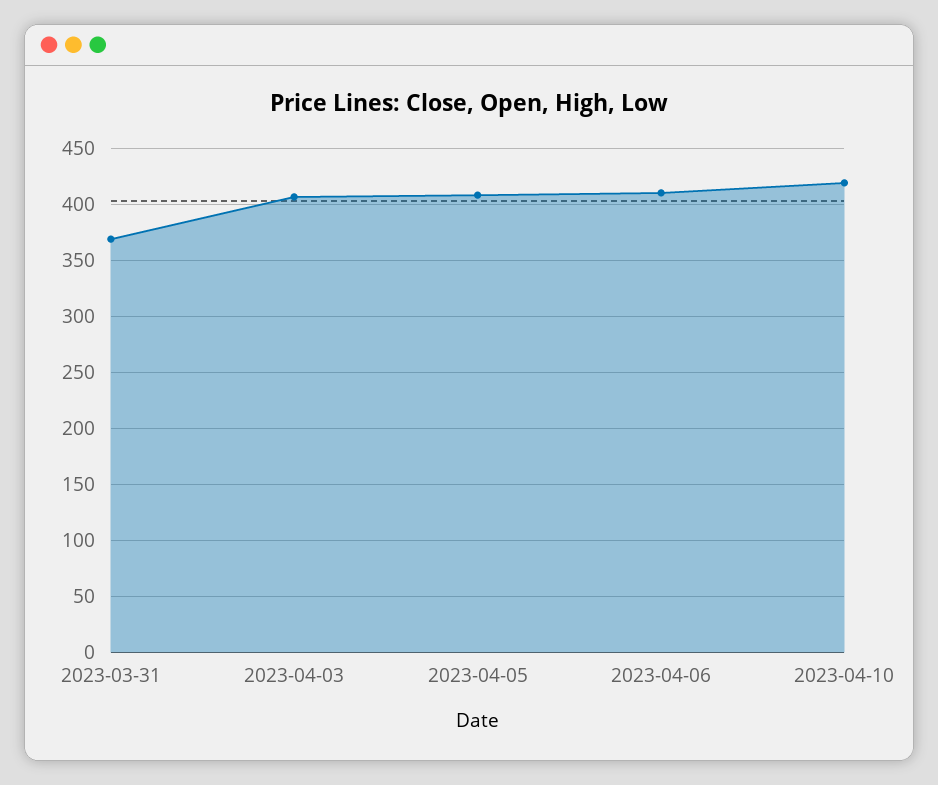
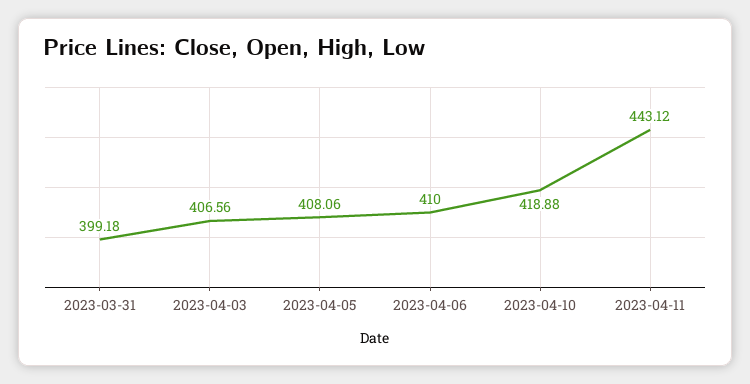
2023-03-31: 370 -> 399.18
2023-04-11: none -> 443.12

